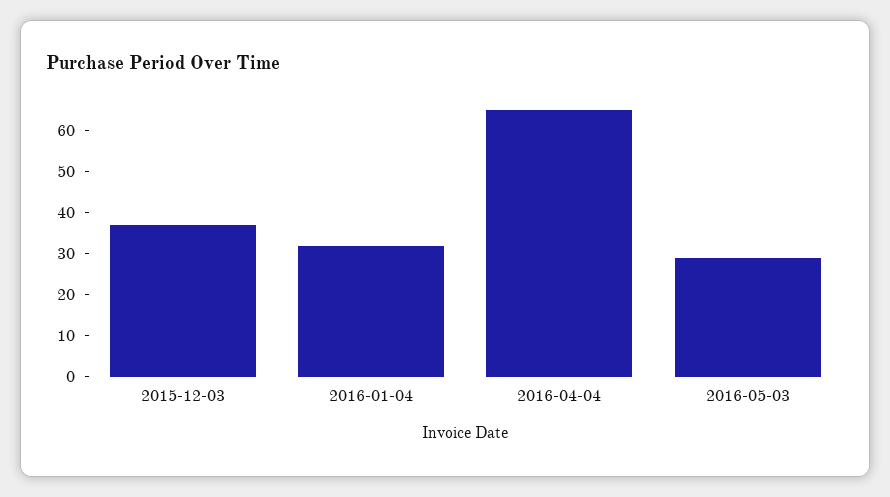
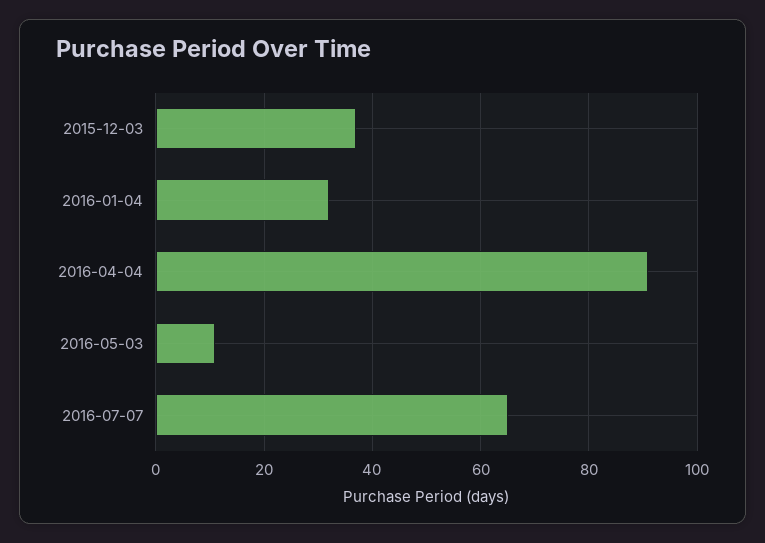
2016-04-04: 65 -> 90
2016-05-03: 30 -> 10
2016-07-07: none -> 65

